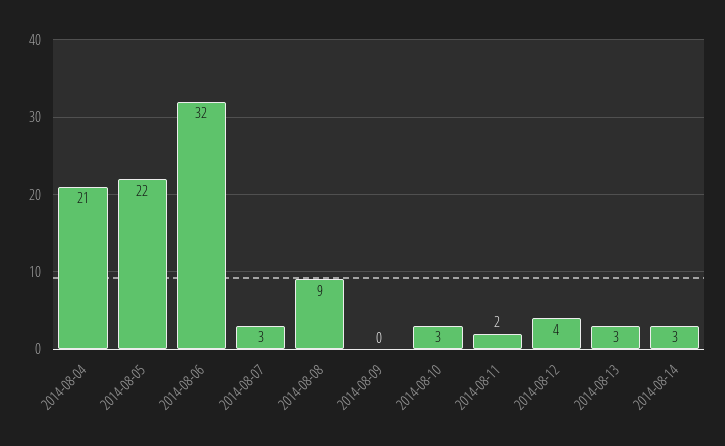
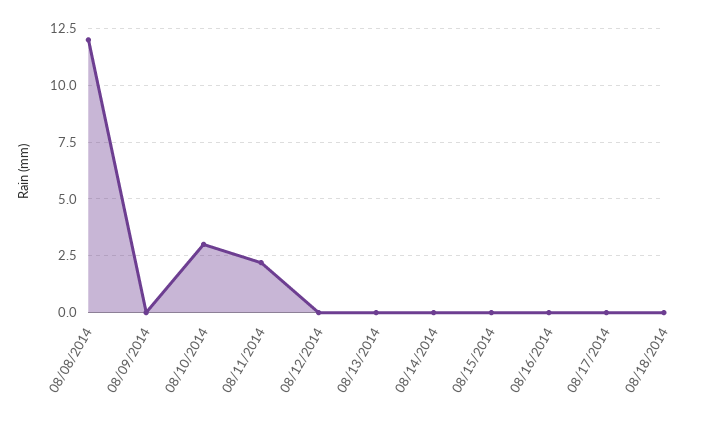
2014-08-04: 21 -> none
2014-08-05: 22 -> none
2014-08-06: 32 -> none
2014-08-07: 3 -> none
2014-08-08: 9 -> 12
2014-08-12: 4 -> 0
2014-08-13: 3 -> 0
2014-08-14: 3 -> 0
08/15/2014: none -> 0
08/16/2014: none -> 0
08/17/2014: none -> 0
08/18/2014: none -> 0

